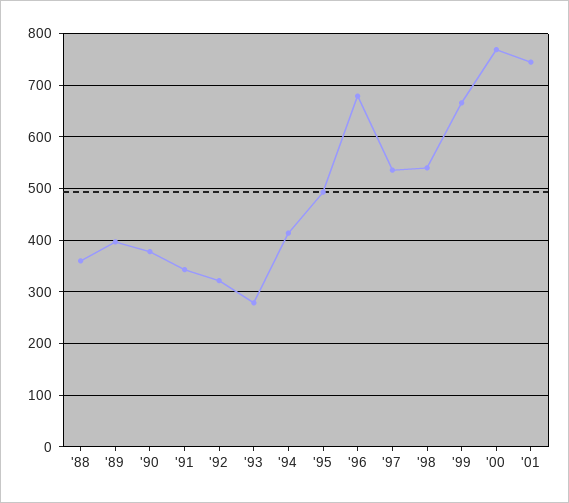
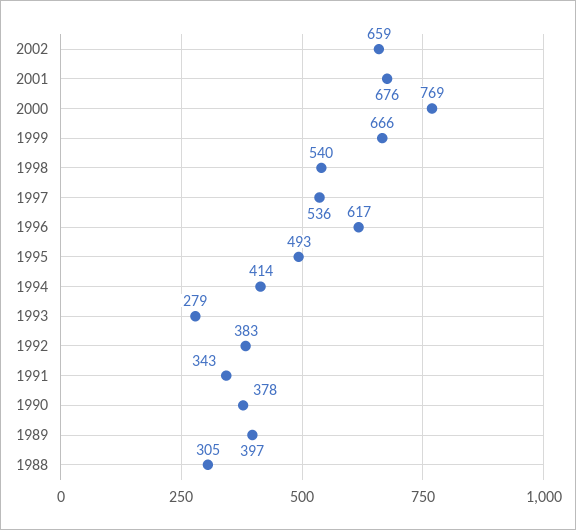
'88: 360 -> 305
'92: 320 -> 383
'96: 680 -> 617
'01: 740 -> 676
2002: none -> 659

